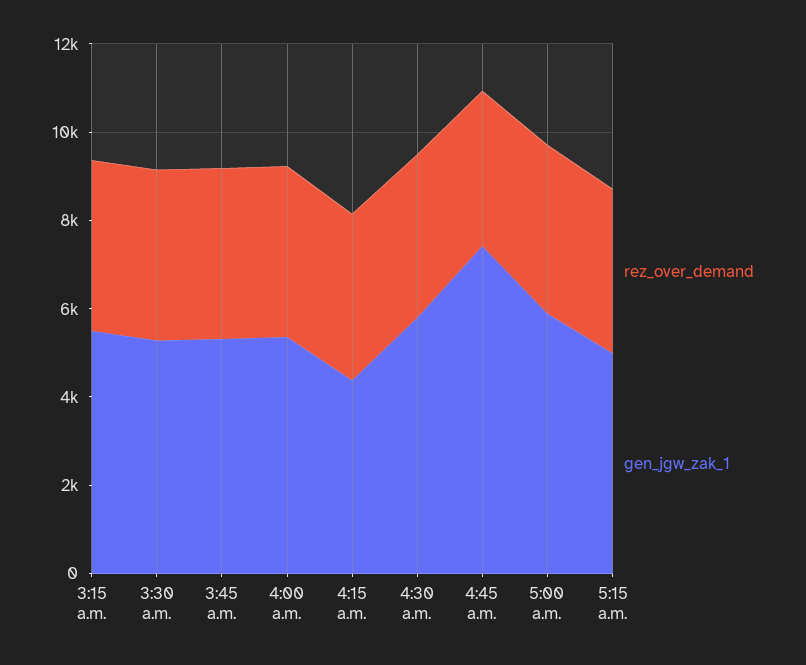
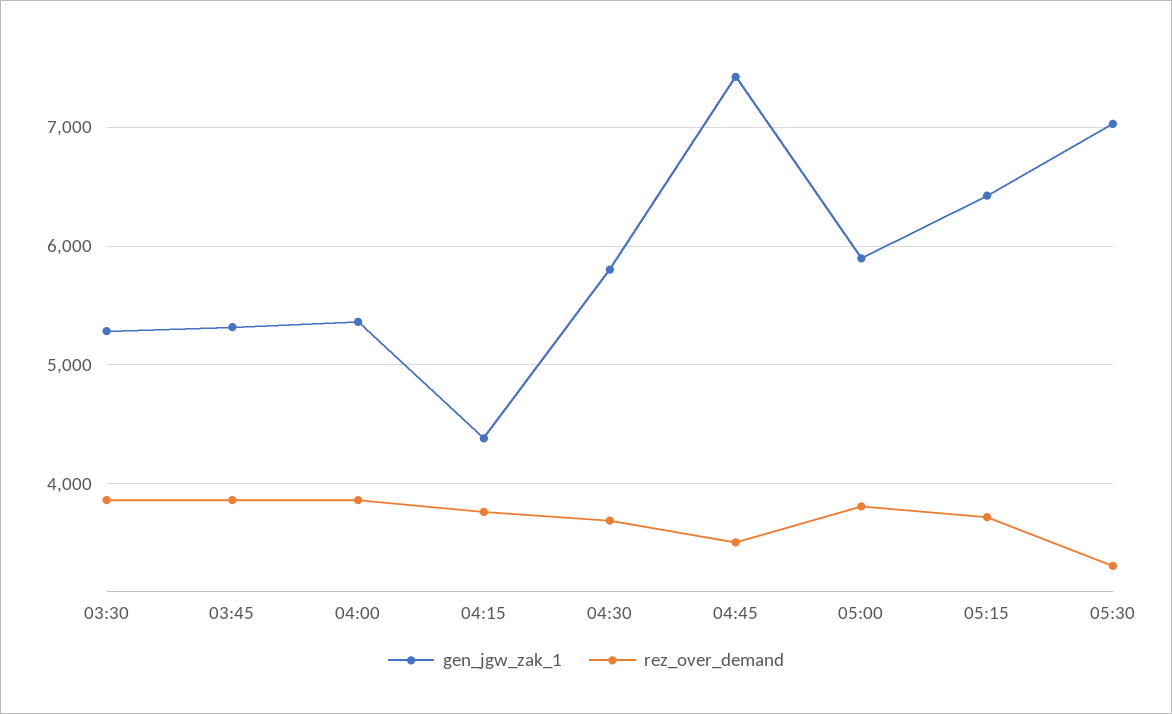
rez_over_demand, 3:15 a.m.: 4000 -> none
gen_jgw_zak_1, 3:15 a.m.: 5500 -> none
gen_jgw_zak_1, 5:15 a.m.: 5000 -> 6400
gen_jgw_zak_1, 05:30: none -> 7000
rez_over_demand, 05:30: none -> 3300

